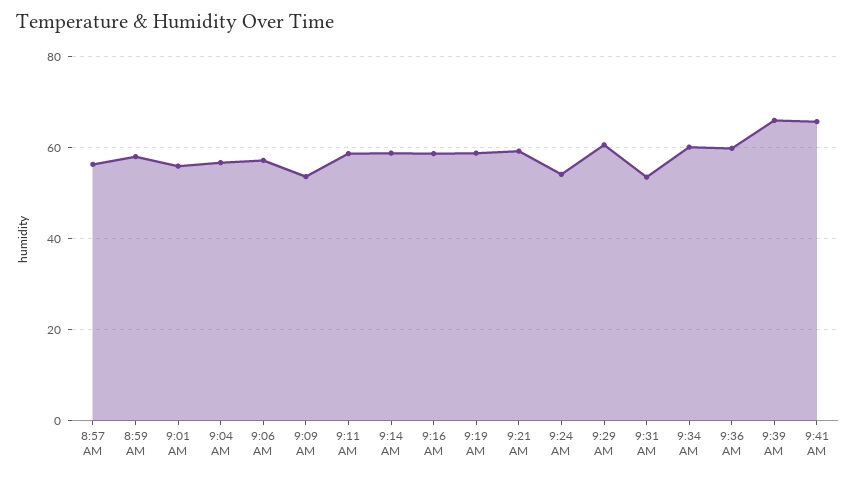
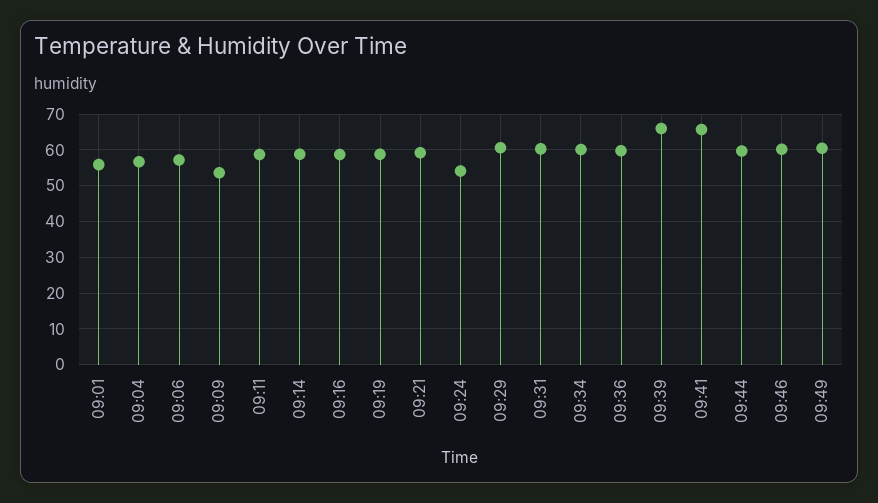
8:57 AM: 56 -> none
8:59 AM: 58 -> none
9:31 AM: 54 -> 60
09:44: none -> 60
09:46: none -> 60
09:49: none -> 60

